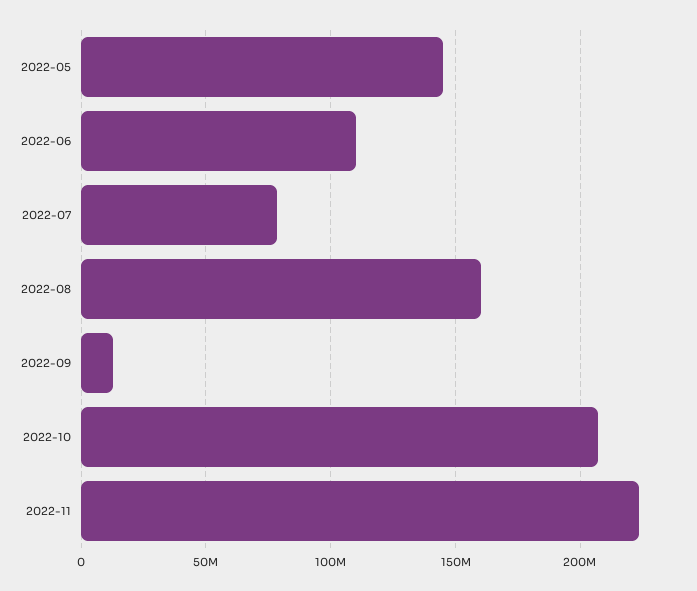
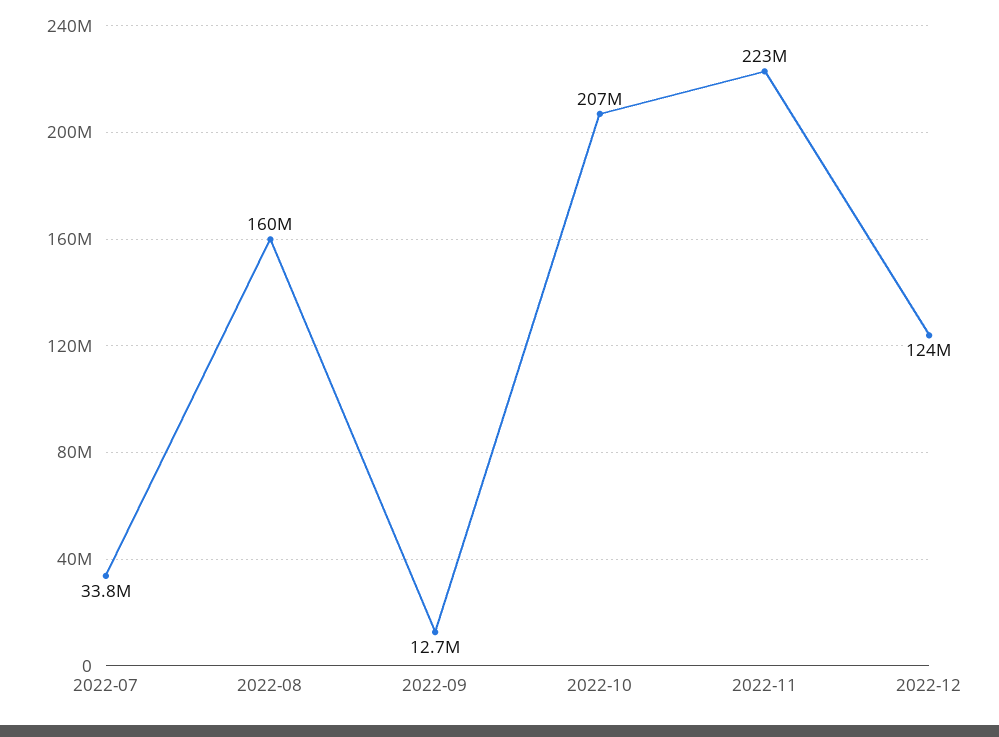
2022-05: 145000000 -> none
2022-06: 110000000 -> none
2022-07: 80000000 -> 33800000
2022-12: none -> 124000000

